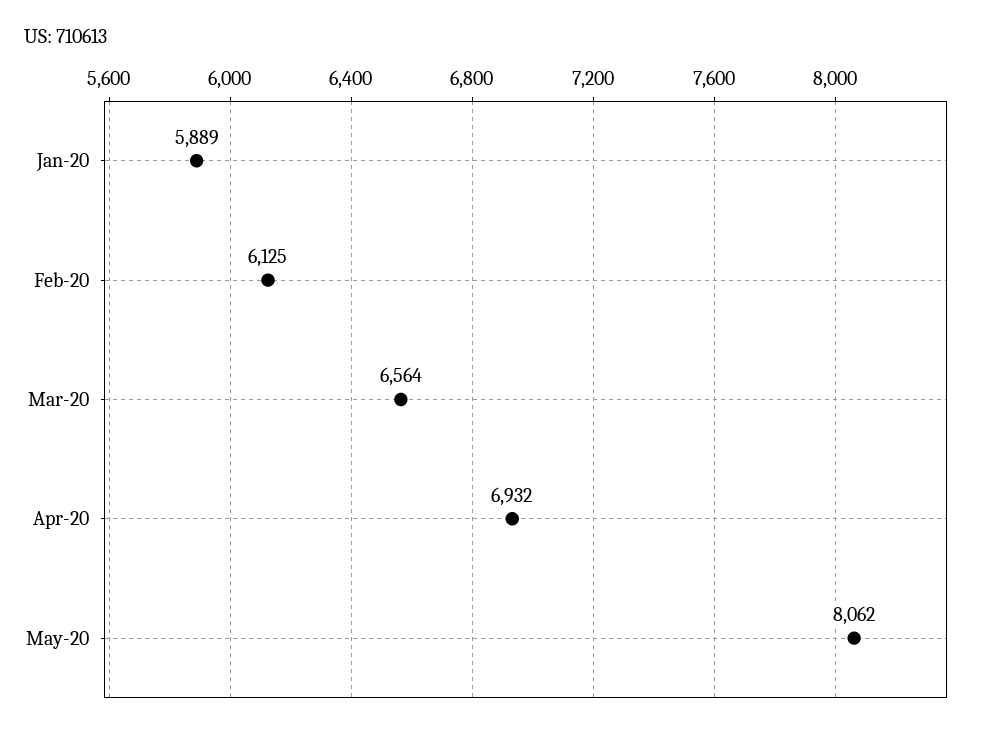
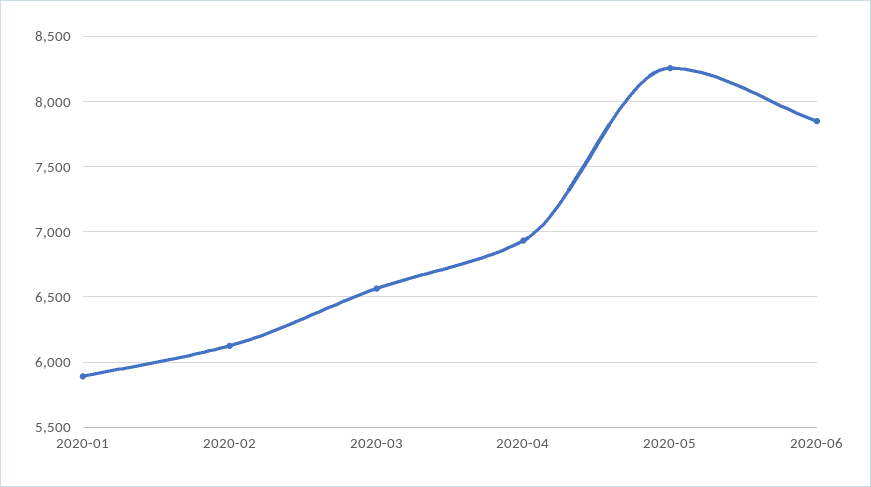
May-20: 8062 -> 8250
2020-06: none -> 7850

